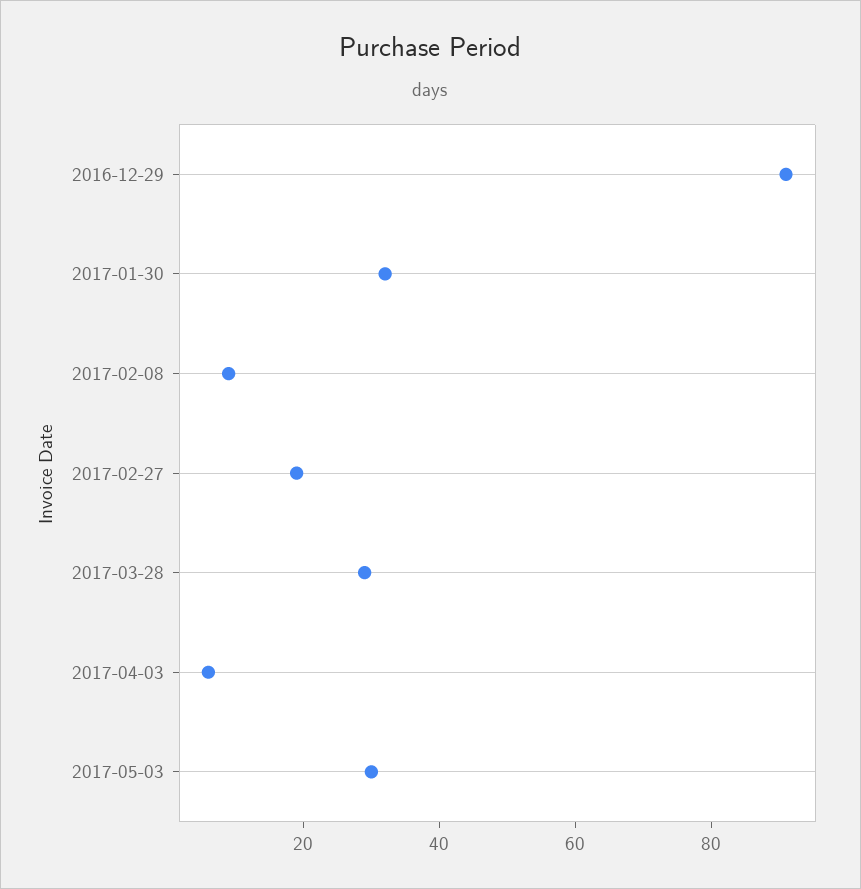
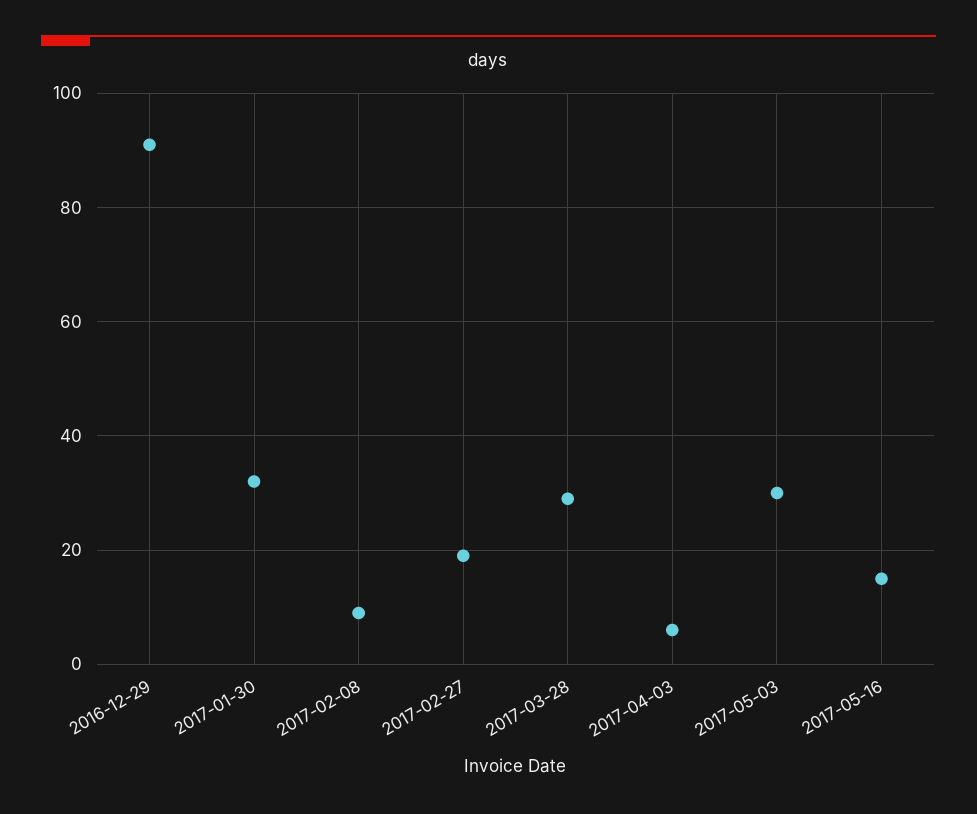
2017-05-16: none -> 15

